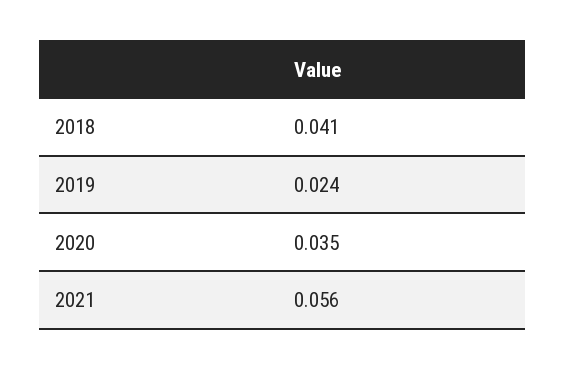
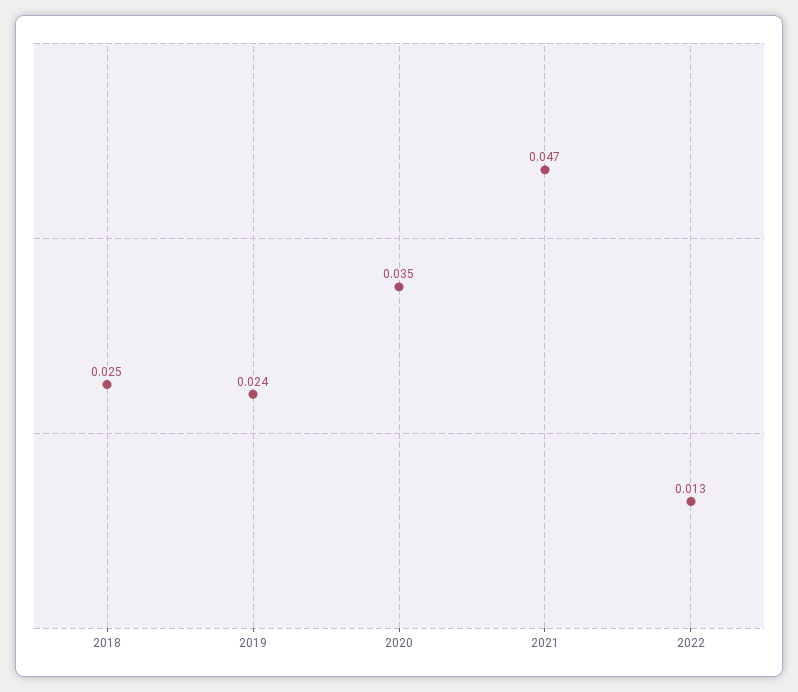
2018: 0.041 -> 0.025
2021: 0.056 -> 0.047
2022: none -> 0.013

